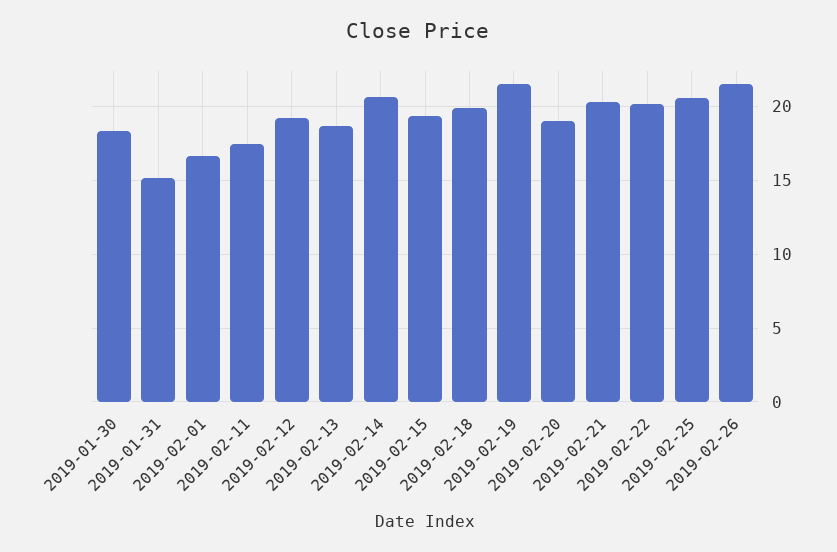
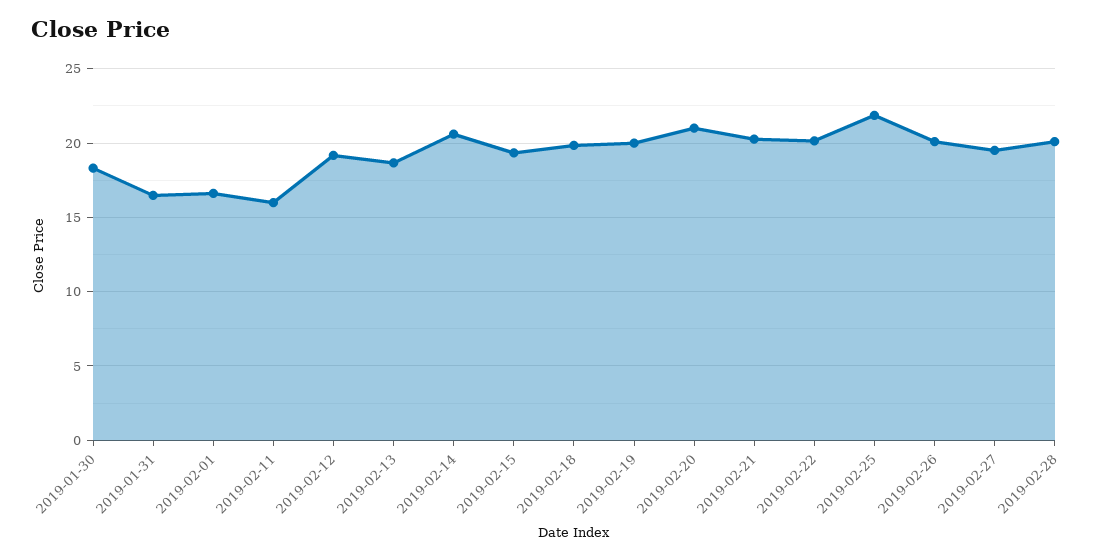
2019-01-31: 15 -> 16.5
2019-02-11: 17.5 -> 16
2019-02-19: 21.5 -> 20
2019-02-20: 19 -> 21
2019-02-25: 20.5 -> 22
2019-02-26: 21.5 -> 20
2019-02-27: none -> 19.5
2019-02-28: none -> 20

